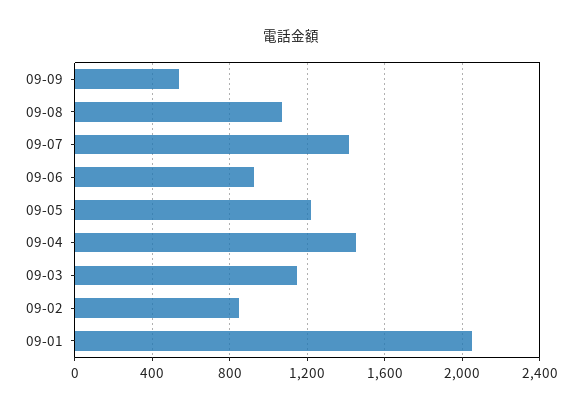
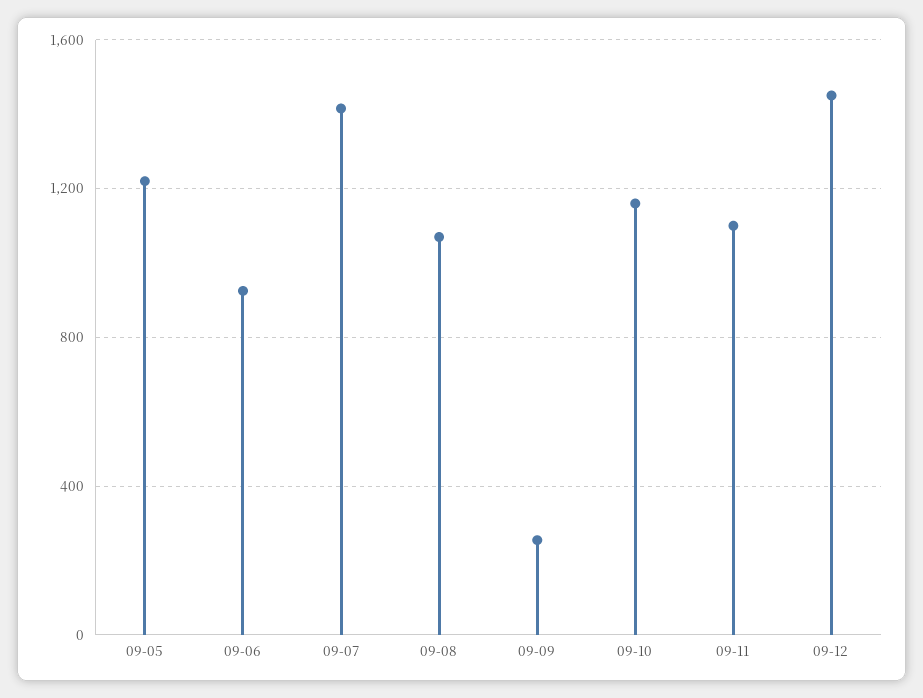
09-09: 550 -> 250
09-04: 1450 -> none
09-03: 1150 -> none
09-02: 850 -> none
09-01: 2050 -> none
09-10: none -> 1150
09-11: none -> 1100
09-12: none -> 1450

